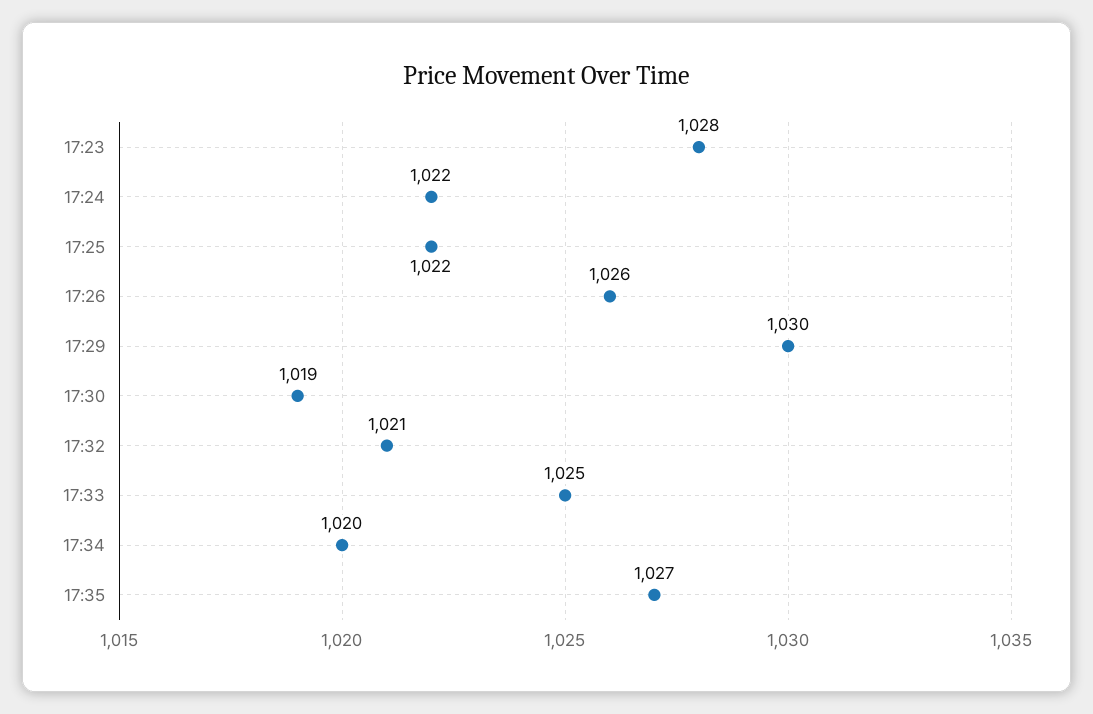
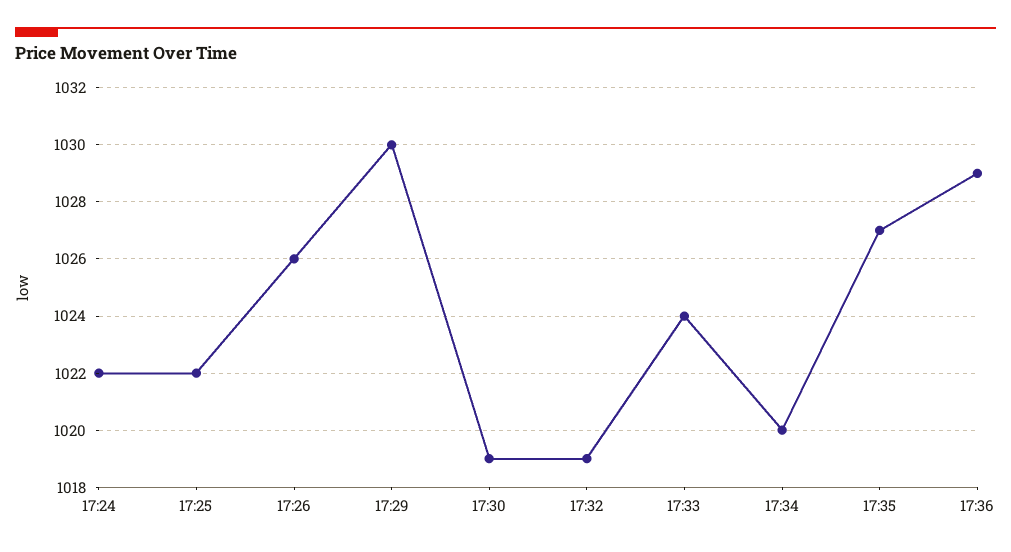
17:23: 1028 -> none
17:32: 1021 -> 1019
17:33: 1025 -> 1024
17:36: none -> 1029

